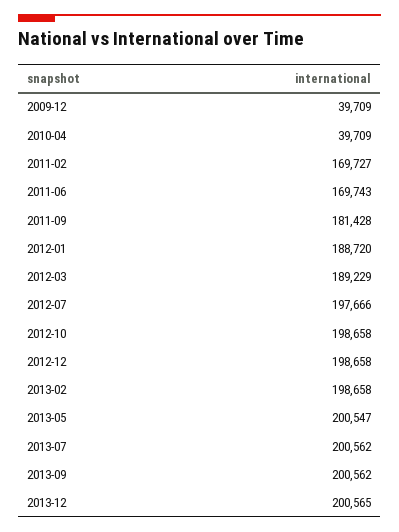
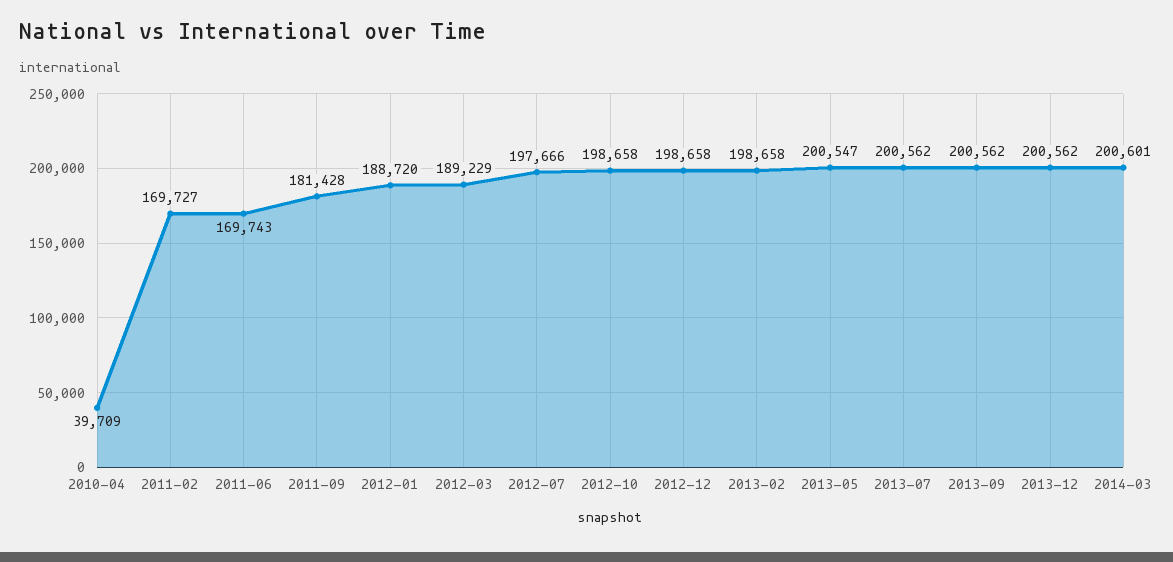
2009-12: 39709 -> none
2013-12: 200565 -> 200562
2014-03: none -> 200601

